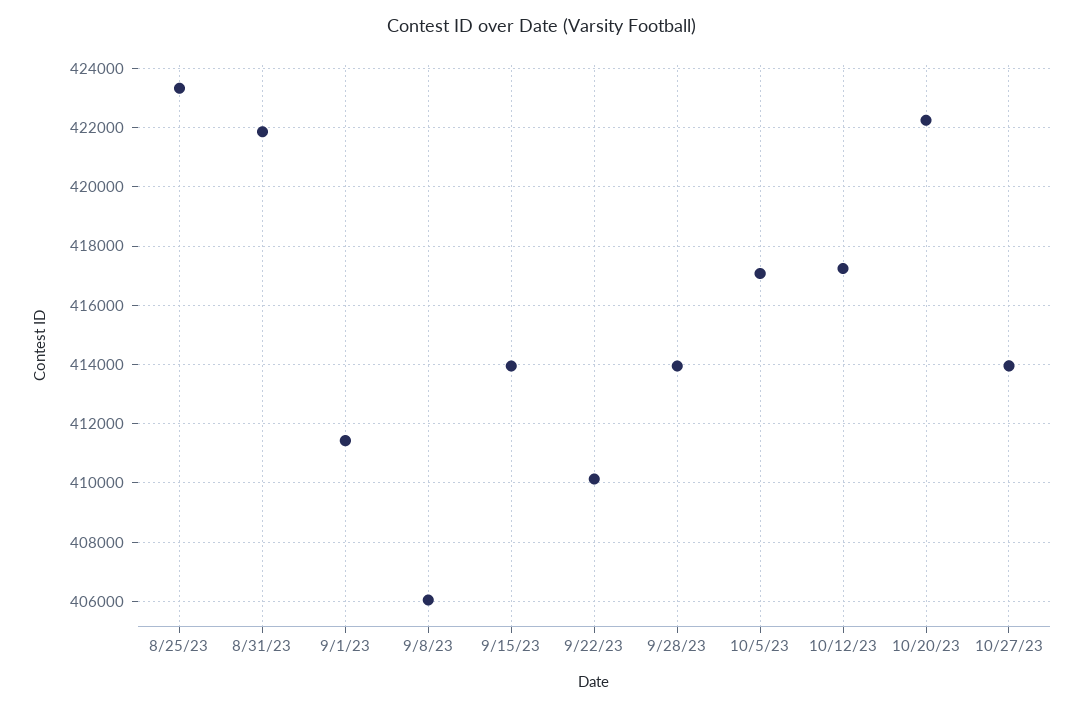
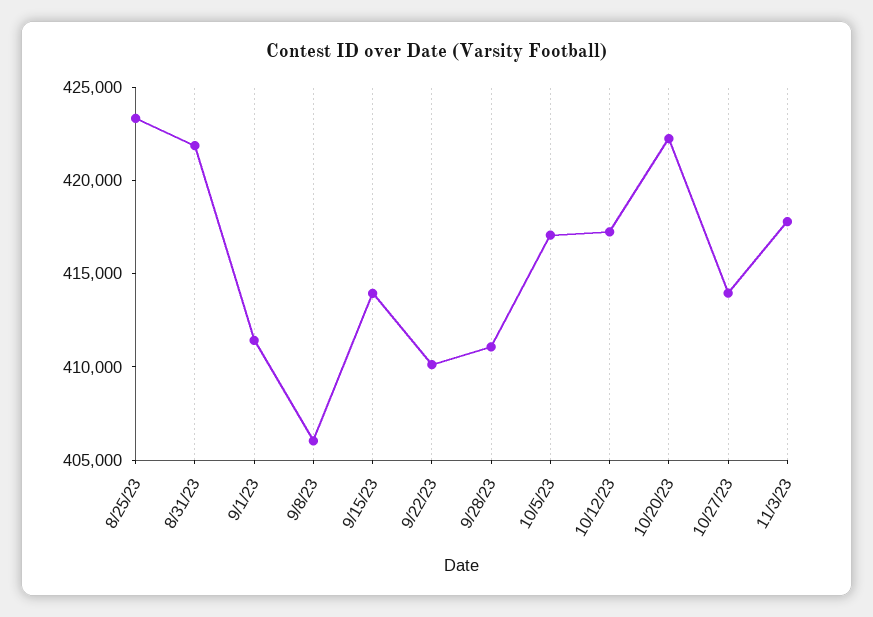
9/28/23: 414000 -> 411000
11/3/23: none -> 418000

